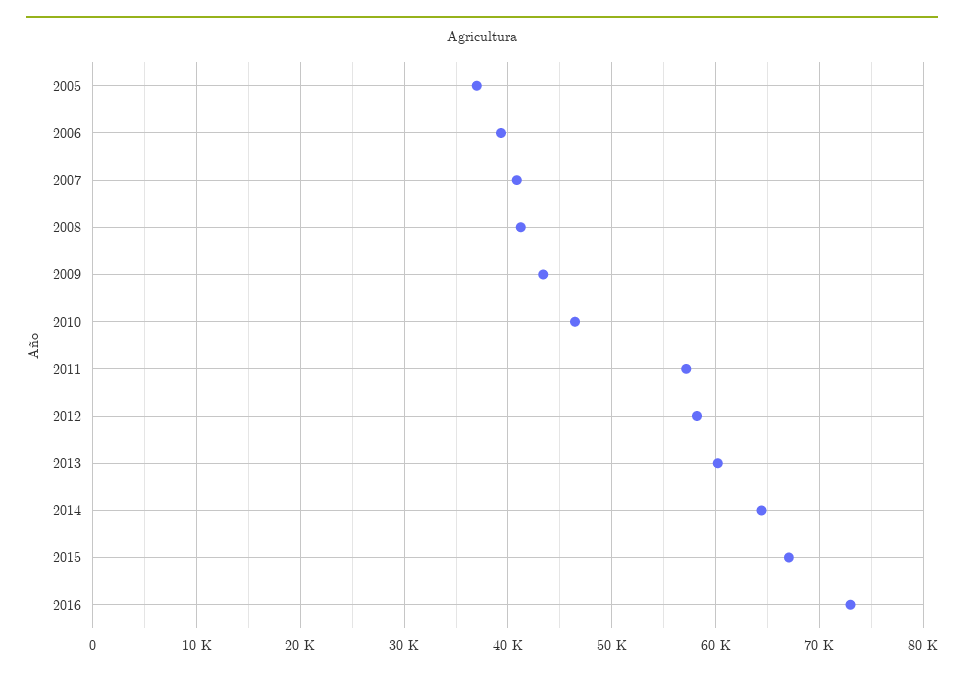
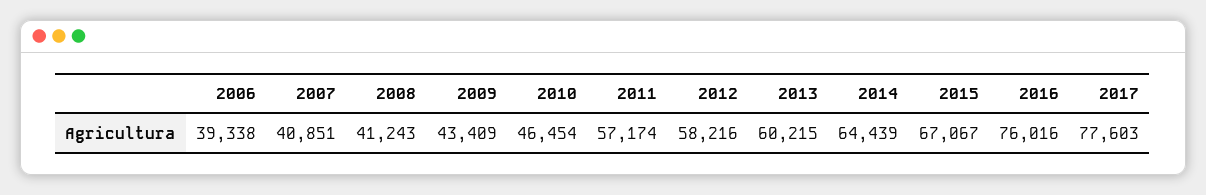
2005: 37000 -> none
2016: 73000 -> 76016
2017: none -> 77603

